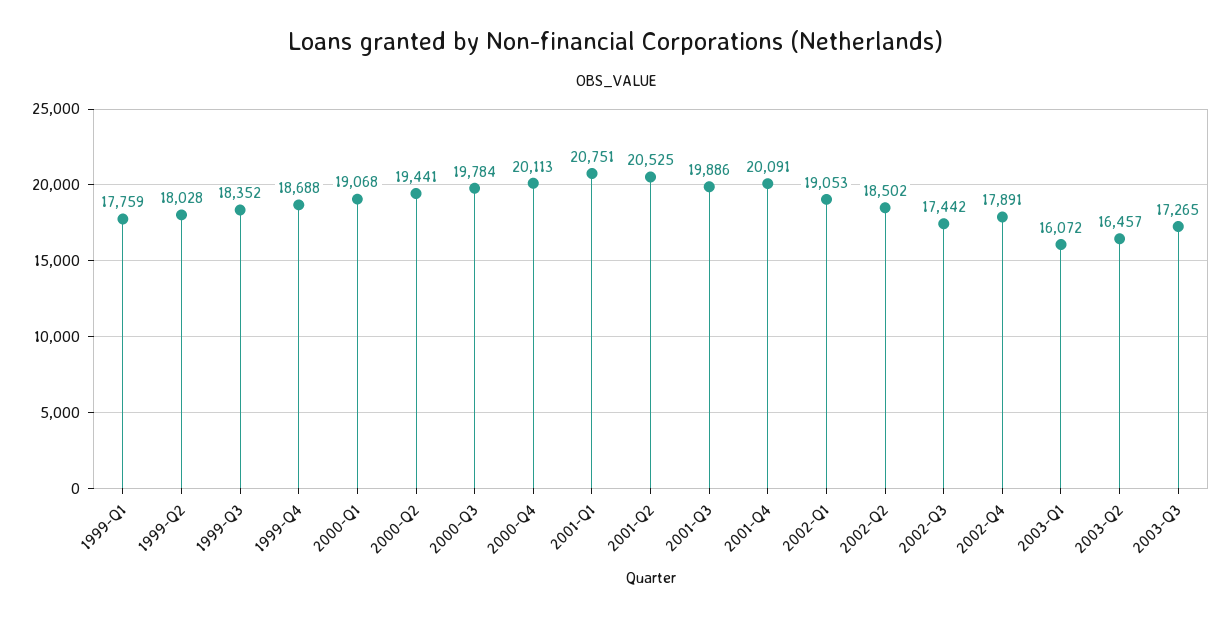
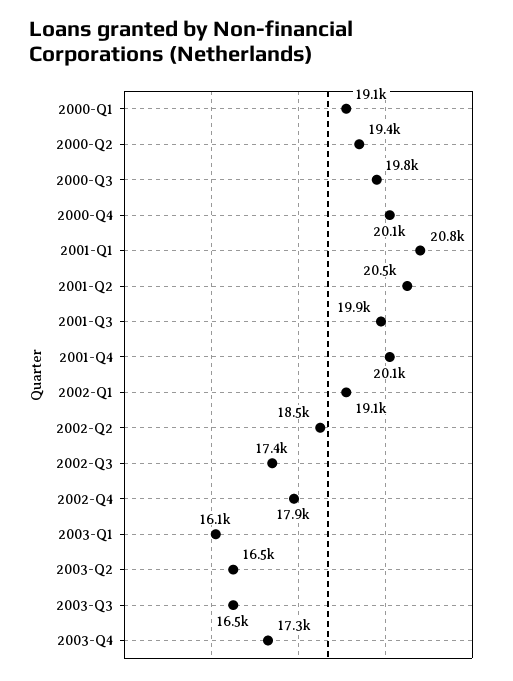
1999-Q1: 17759 -> none
1999-Q2: 18028 -> none
1999-Q3: 18352 -> none
1999-Q4: 18688 -> none
2003-Q3: 17265 -> 16500
2003-Q4: none -> 17300

